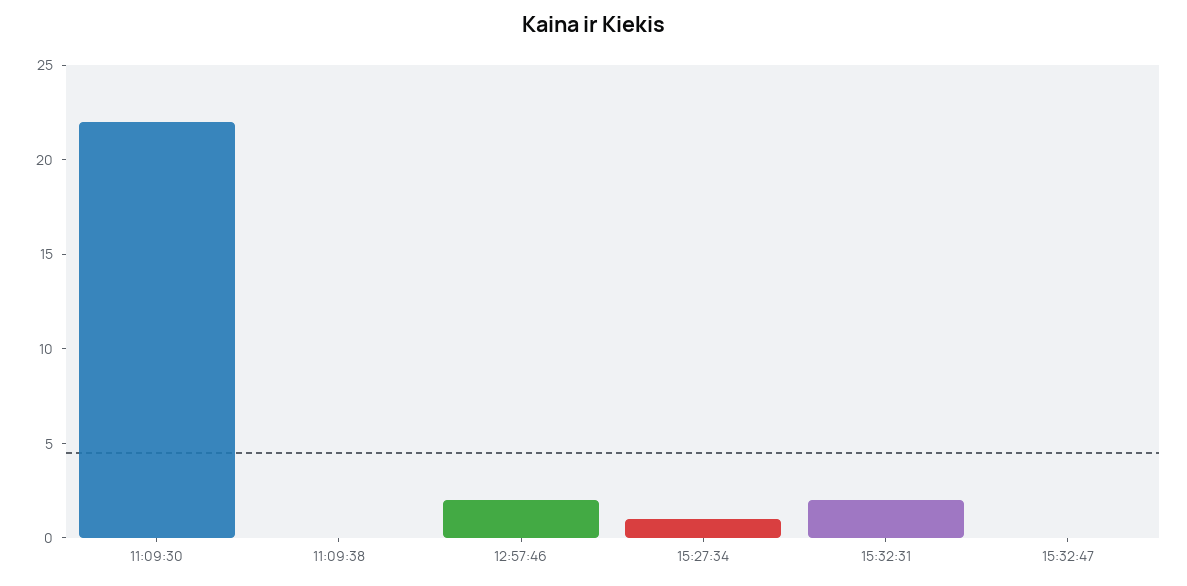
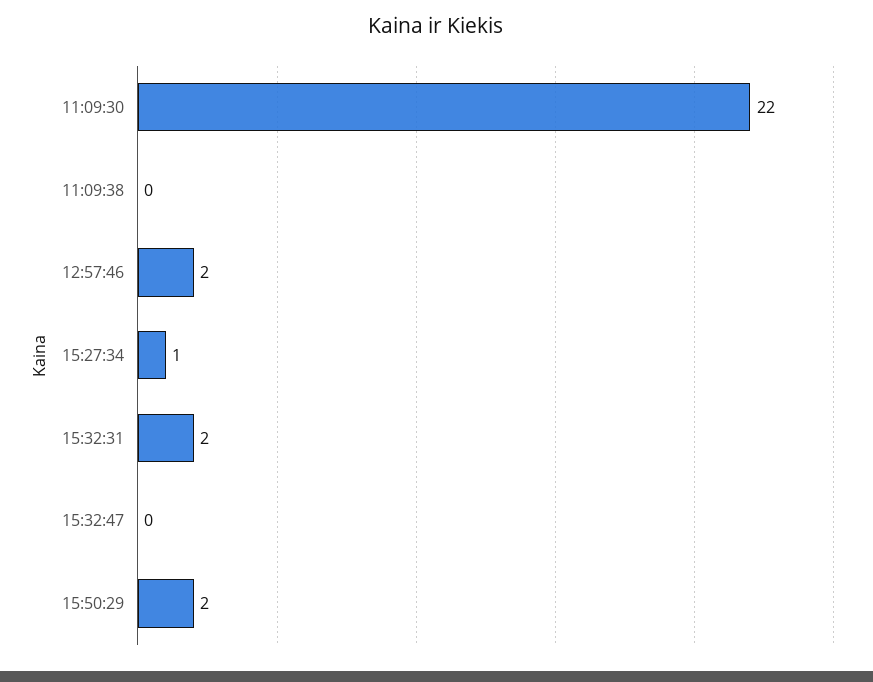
15:50:29: none -> 2

